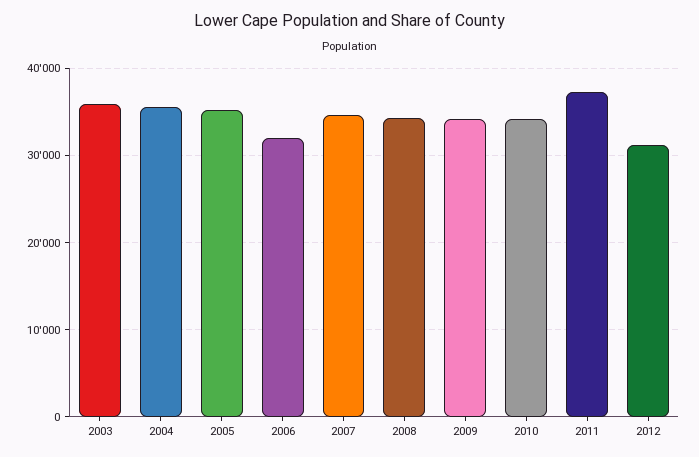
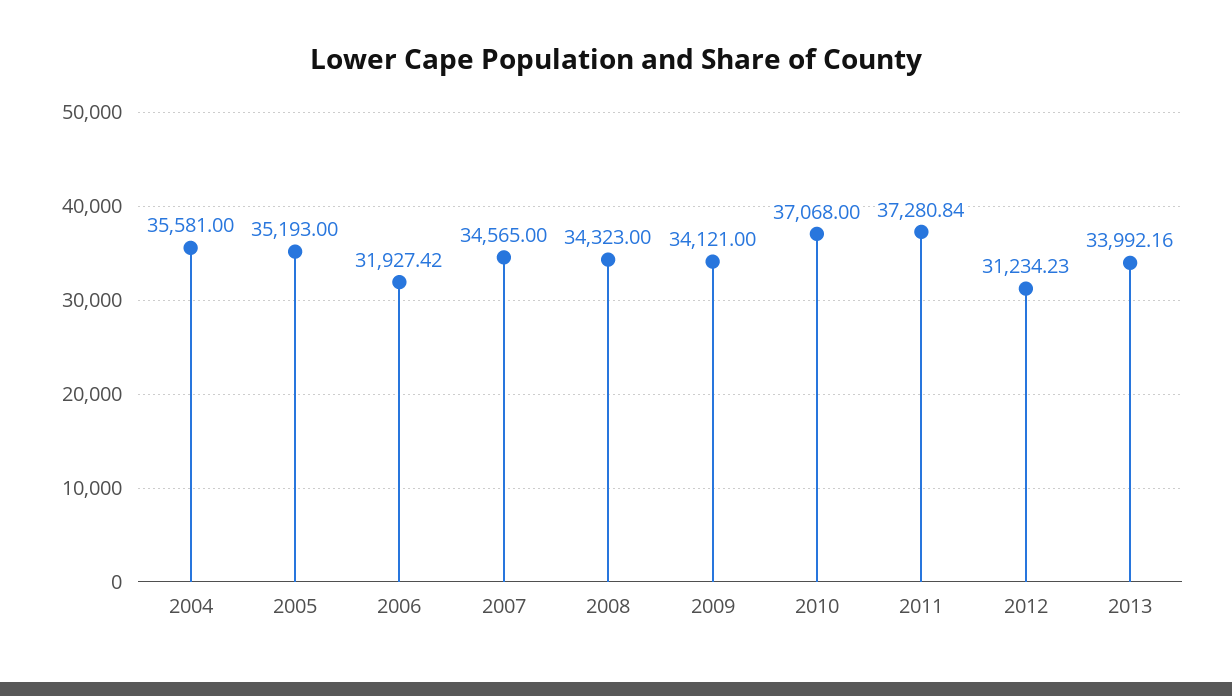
2003: 36000 -> none
2010: 34000 -> 37068
2013: none -> 33992.16

